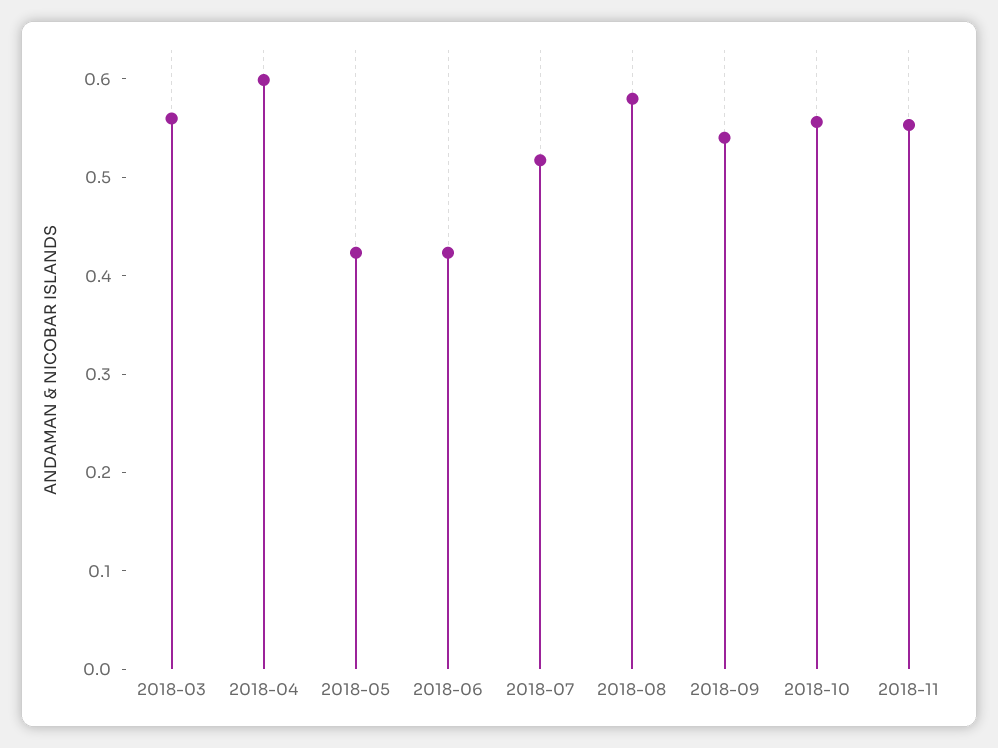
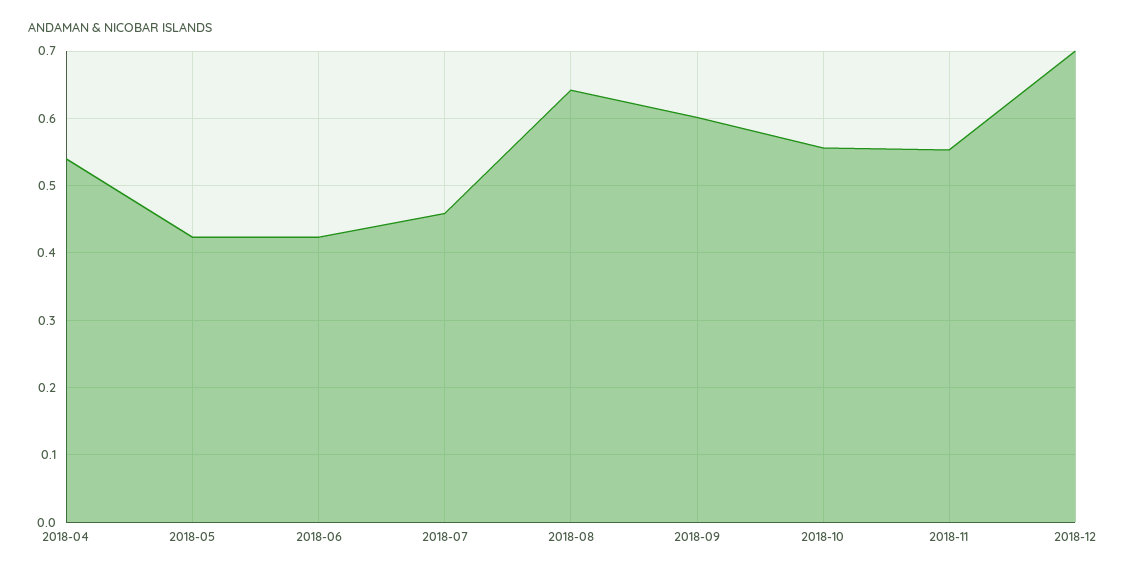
2018-03: 0.56 -> none
2018-04: 0.6 -> 0.54
2018-07: 0.52 -> 0.46
2018-08: 0.58 -> 0.64
2018-09: 0.54 -> 0.6
2018-12: none -> 0.7

